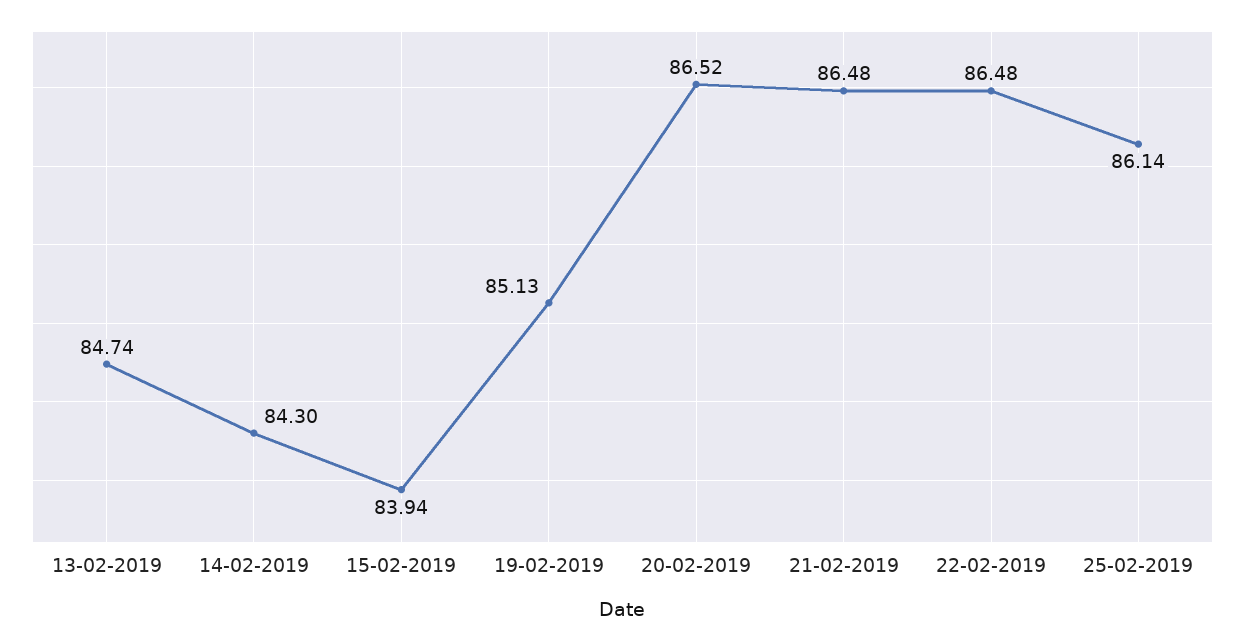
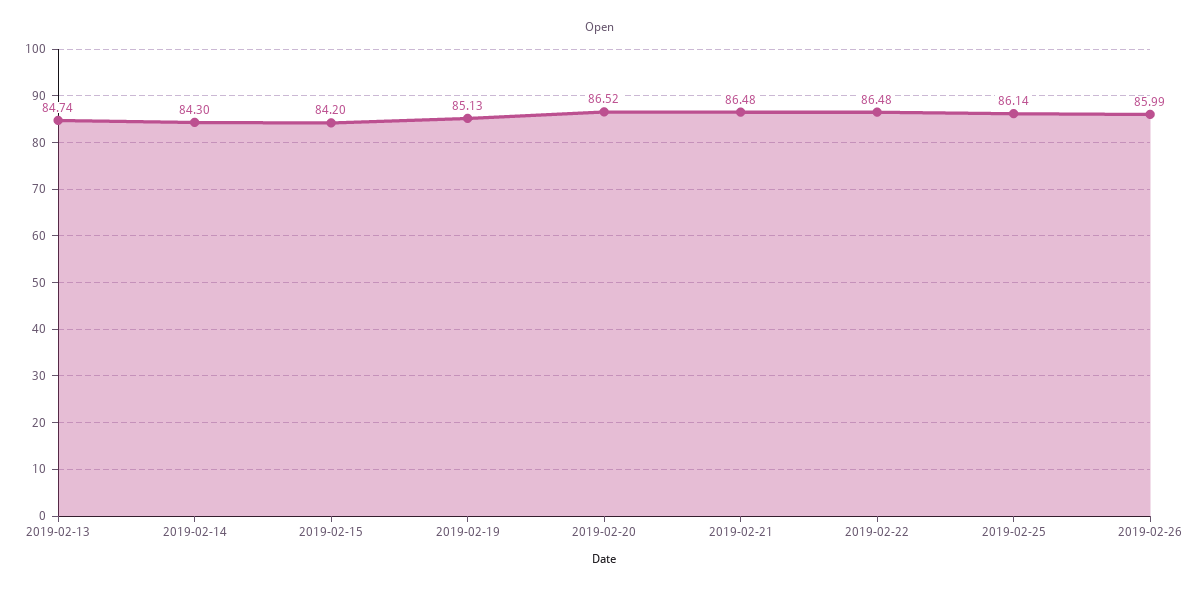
15-02-2019: 83.94 -> 84.2
2019-02-26: none -> 85.99

